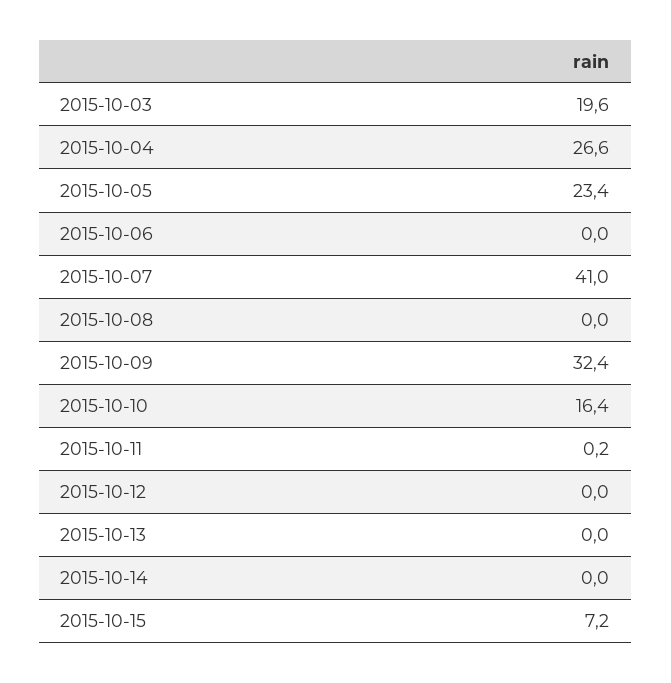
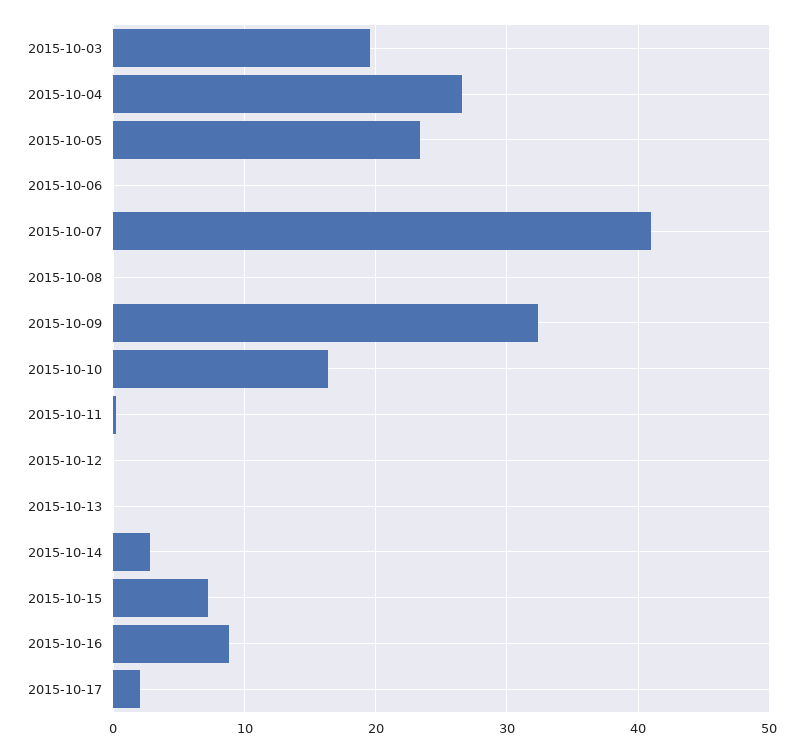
2015-10-14: 0 -> 3
2015-10-16: none -> 9
2015-10-17: none -> 2

